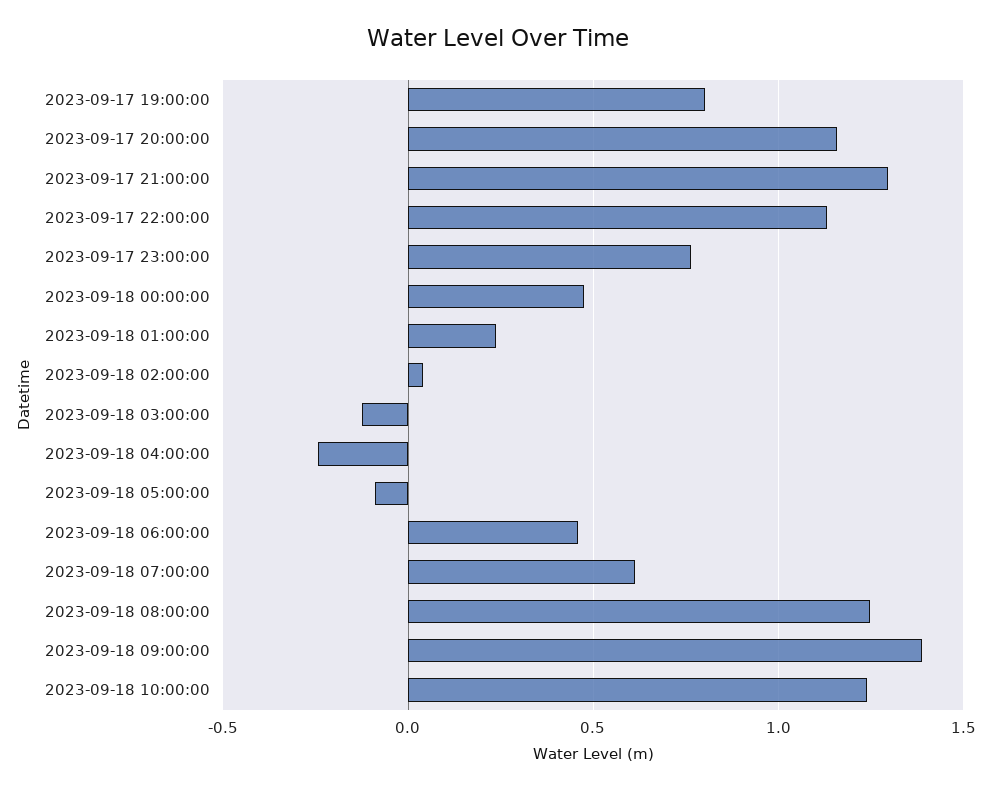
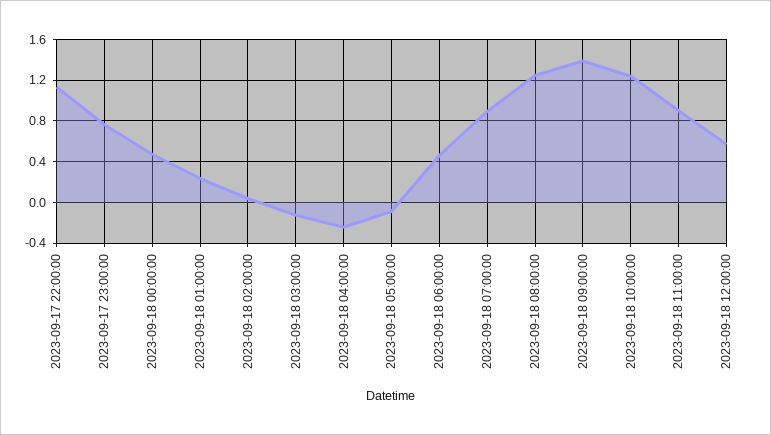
2023-09-17 19:00:00: 0.8 -> none
2023-09-17 20:00:00: 1.15 -> none
2023-09-17 21:00:00: 1.3 -> none
2023-09-18 07:00:00: 0.6 -> 0.9
2023-09-18 11:00:00: none -> 0.9
2023-09-18 12:00:00: none -> 0.6

